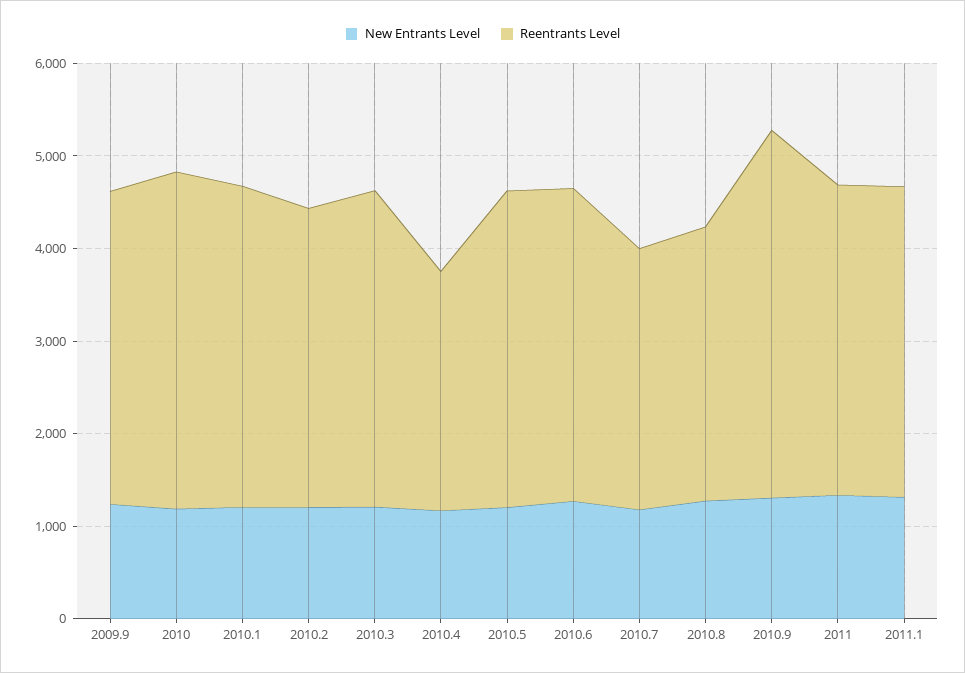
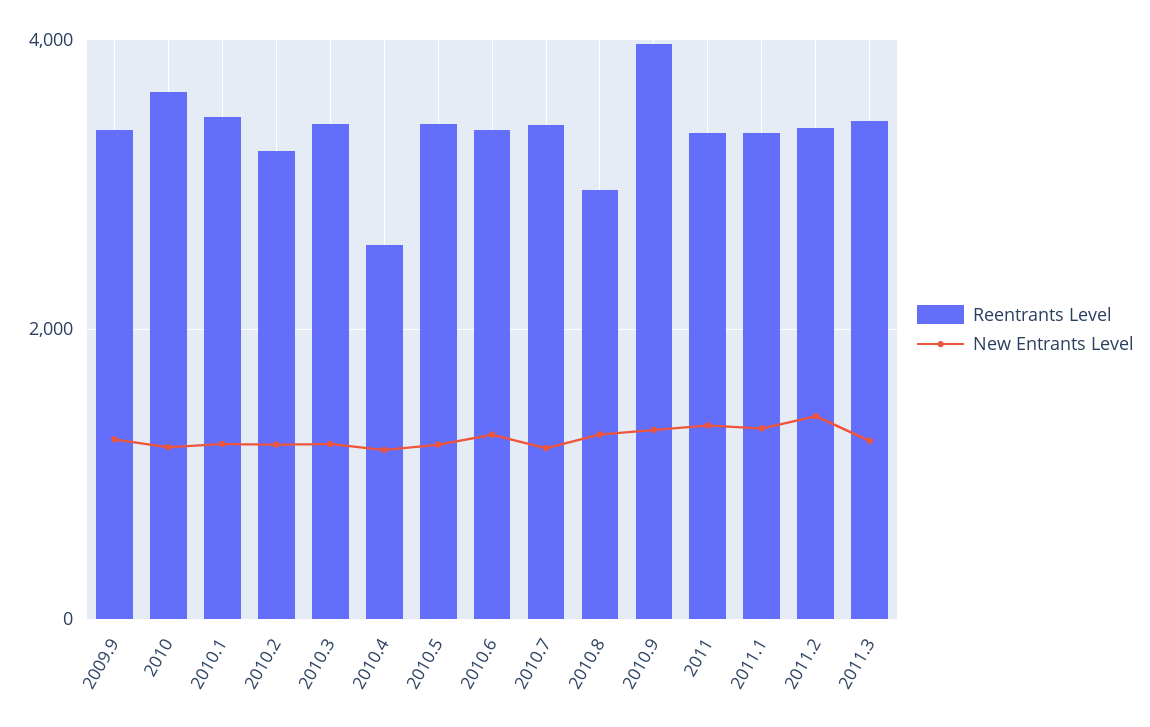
Reentrants Level, 2010.7: 2800 -> 3400
Reentrants Level, 2011.2: none -> 3400
New Entrants Level, 2011.2: none -> 1400
Reentrants Level, 2011.3: none -> 3400
New Entrants Level, 2011.3: none -> 1200

